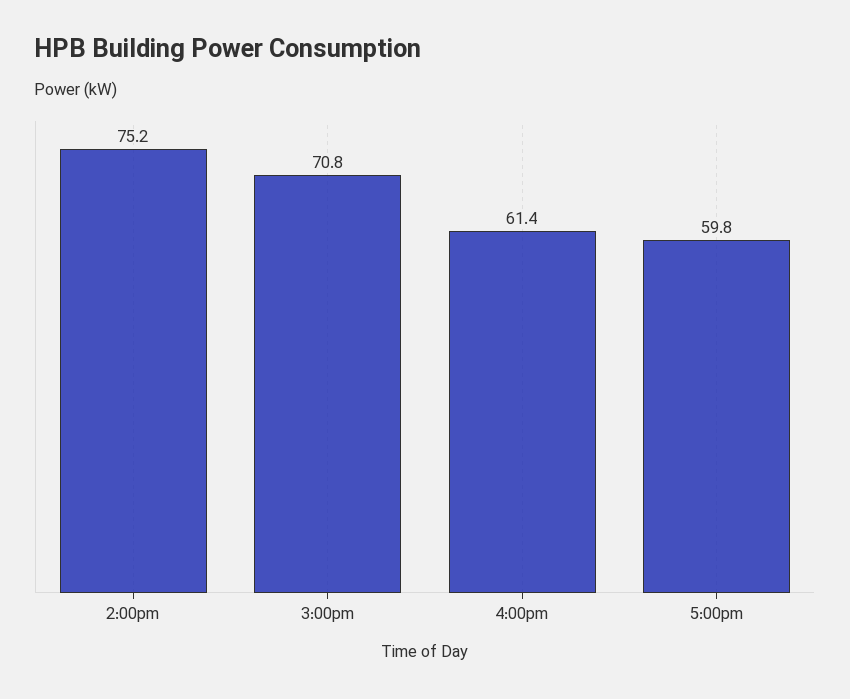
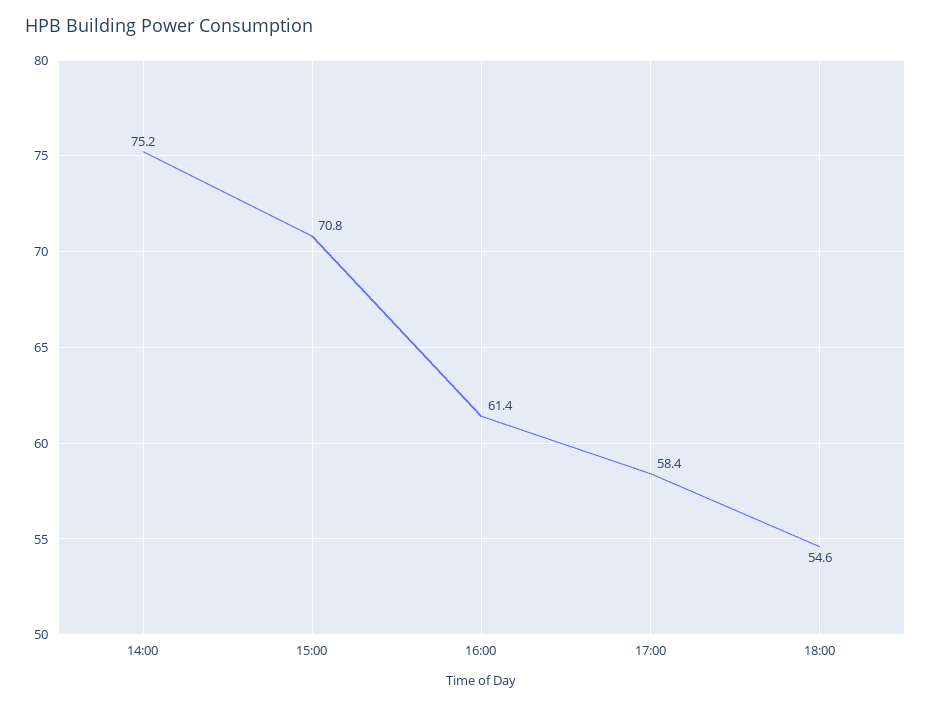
5:00pm: 59.8 -> 58.4
18:00: none -> 54.6

